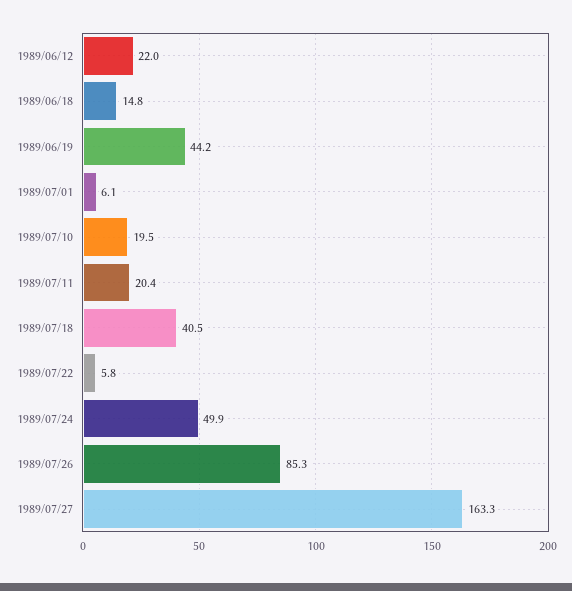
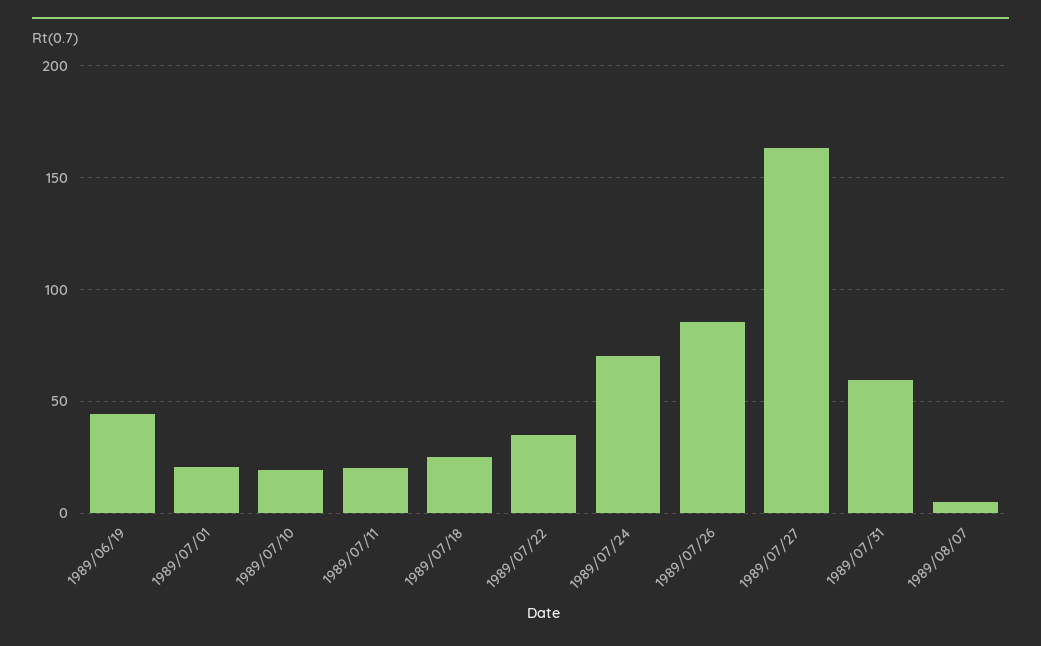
1989/06/12: 22 -> none
1989/06/18: 14.8 -> none
1989/07/01: 6.1 -> 20
1989/07/18: 40.5 -> 25
1989/07/22: 5.8 -> 35
1989/07/24: 49.9 -> 70
1989/07/31: none -> 60
1989/08/07: none -> 5

